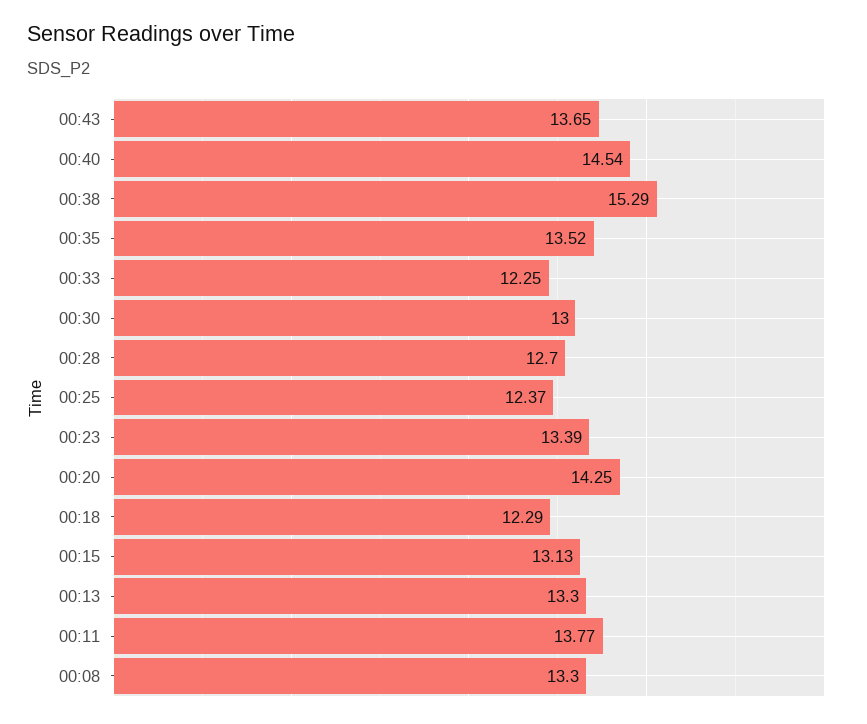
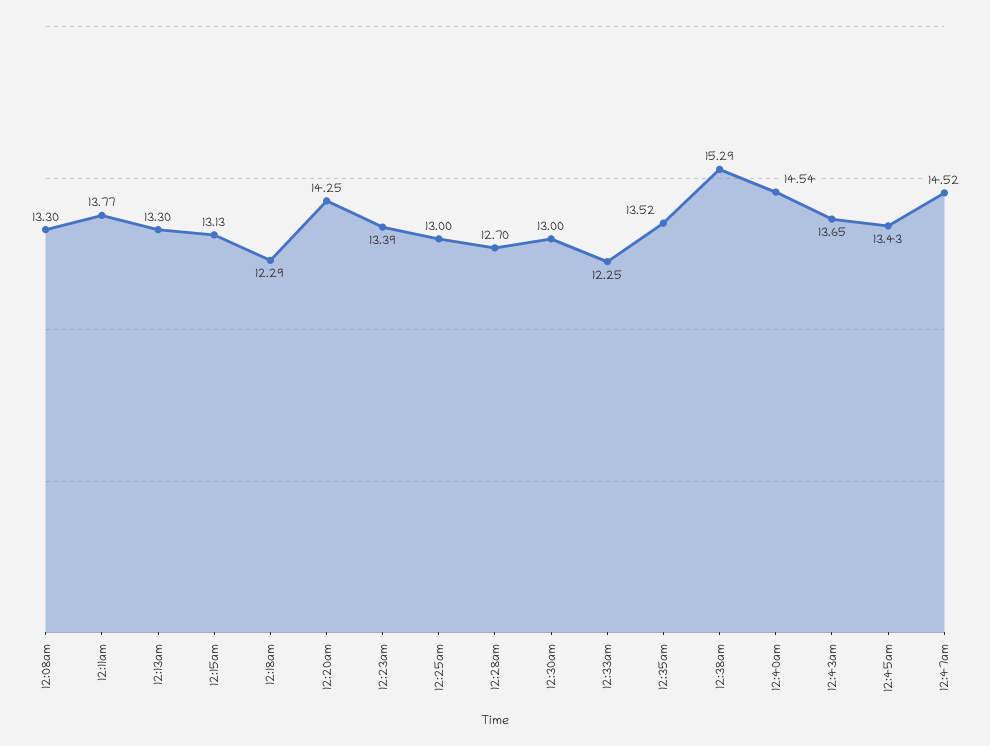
00:25: 12.37 -> 13
12:45am: none -> 13.43
12:47am: none -> 14.52

